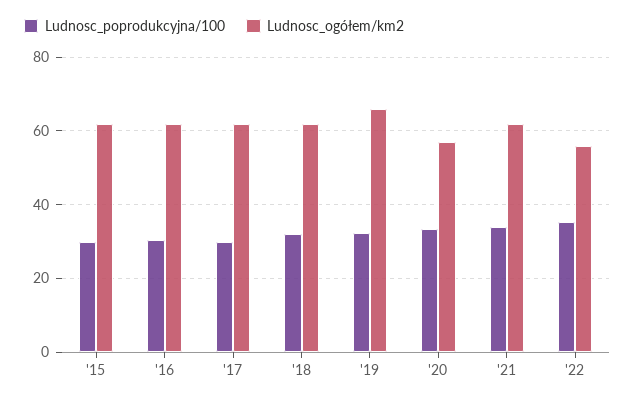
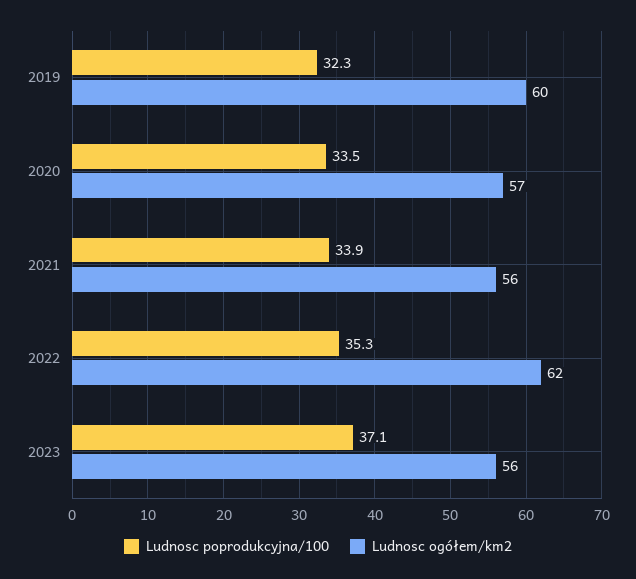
Ludnosc_poprodukcyjna/100, '15: 30 -> none
Ludnosc_ogółem/km2, '15: 62 -> none
Ludnosc_poprodukcyjna/100, '16: 30 -> none
Ludnosc_ogółem/km2, '16: 62 -> none
Ludnosc_poprodukcyjna/100, '17: 30 -> none
Ludnosc_ogółem/km2, '17: 62 -> none
Ludnosc_poprodukcyjna/100, '18: 32 -> none
Ludnosc_ogółem/km2, '18: 62 -> none
Ludnosc_ogółem/km2, '19: 66 -> 60
Ludnosc_ogółem/km2, '21: 62 -> 56
Ludnosc_ogółem/km2, '22: 56 -> 62
Ludnosc_poprodukcyjna/100, 2023: none -> 37.1
Ludnosc_ogółem/km2, 2023: none -> 56

